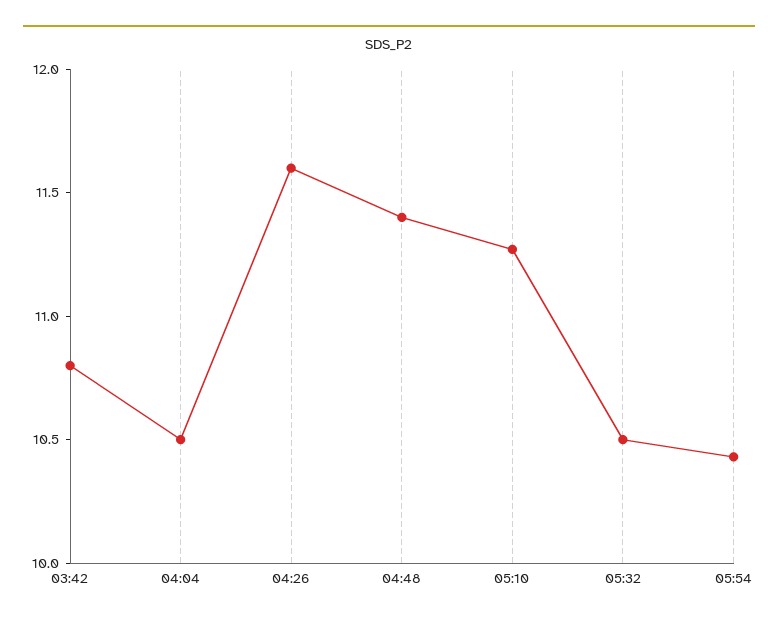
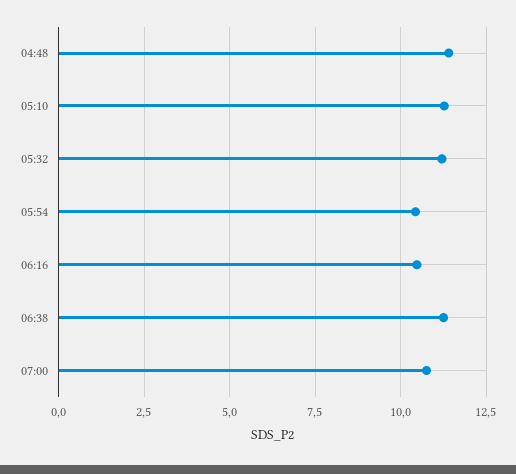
03:42: 10.8 -> none
04:04: 10.5 -> none
04:26: 11.6 -> none
05:32: 10.5 -> 11.25
06:16: none -> 10.5
06:38: none -> 11.25
07:00: none -> 10.75

